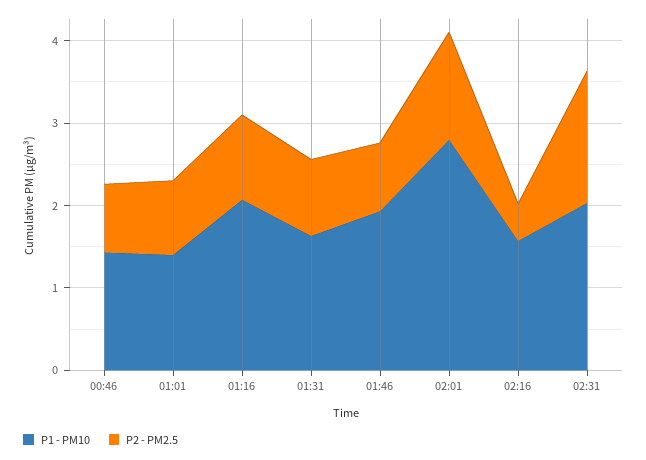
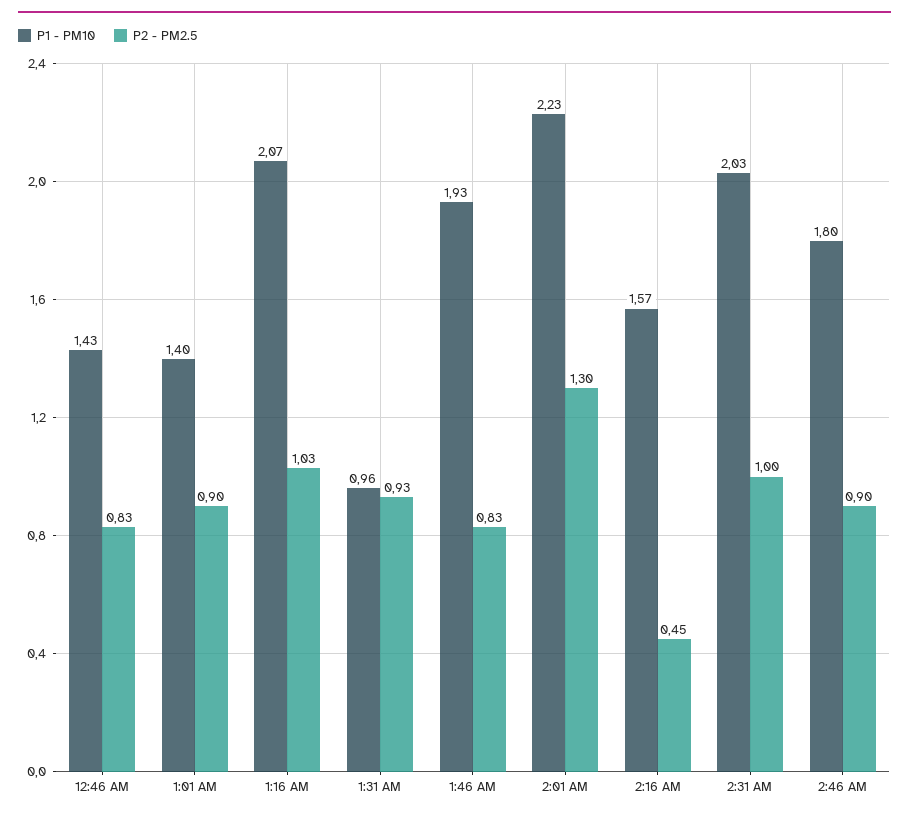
P1 - PM10, 01:31: 1.6 -> 0.96
P1 - PM10, 02:01: 2.8 -> 2.23
P2 - PM2.5, 02:31: 1.6 -> 1
P1 - PM10, 2:46 AM: none -> 1.8
P2 - PM2.5, 2:46 AM: none -> 0.9

